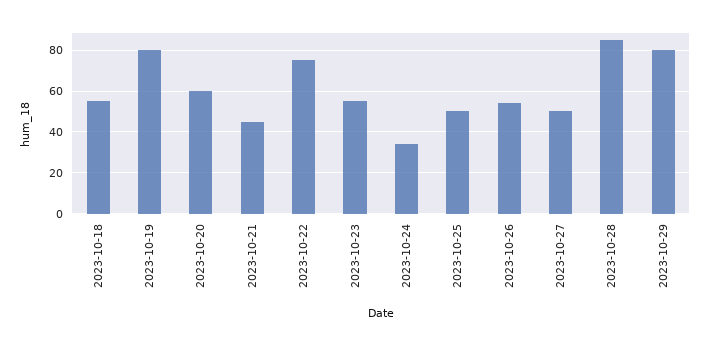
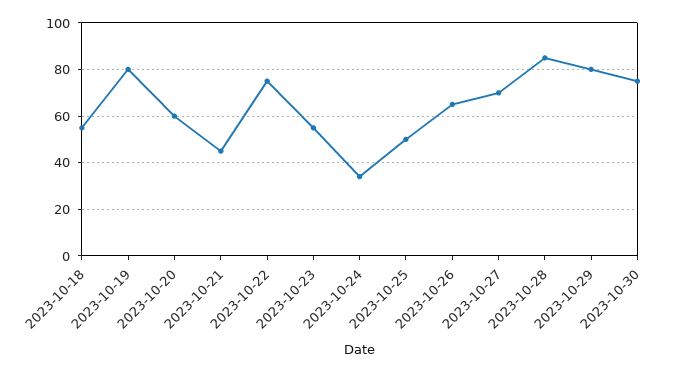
2023-10-26: 55 -> 65
2023-10-27: 50 -> 70
2023-10-30: none -> 75

